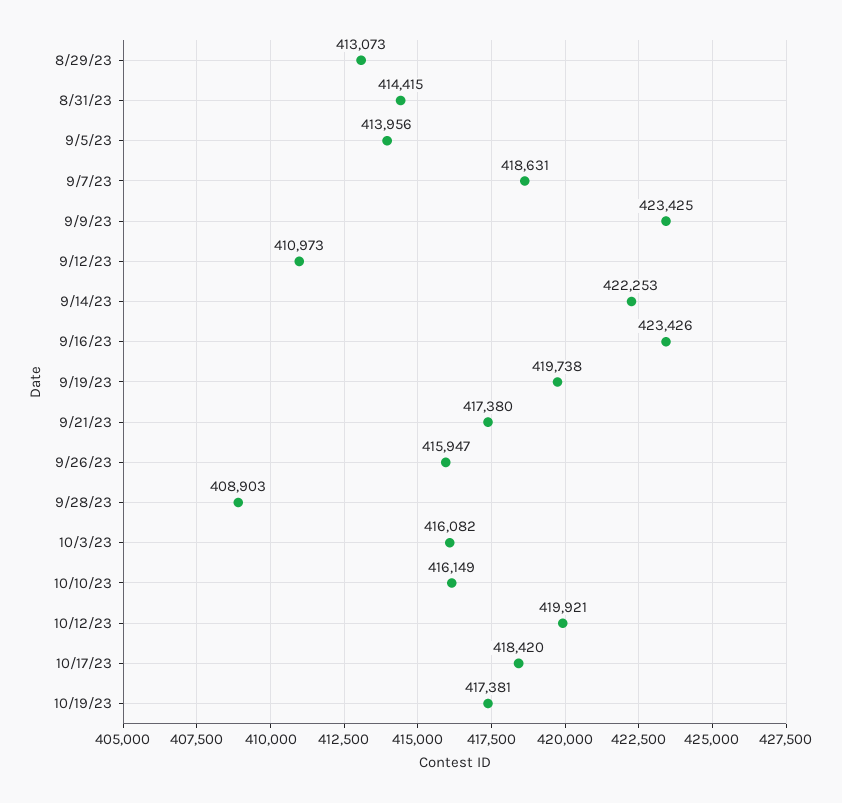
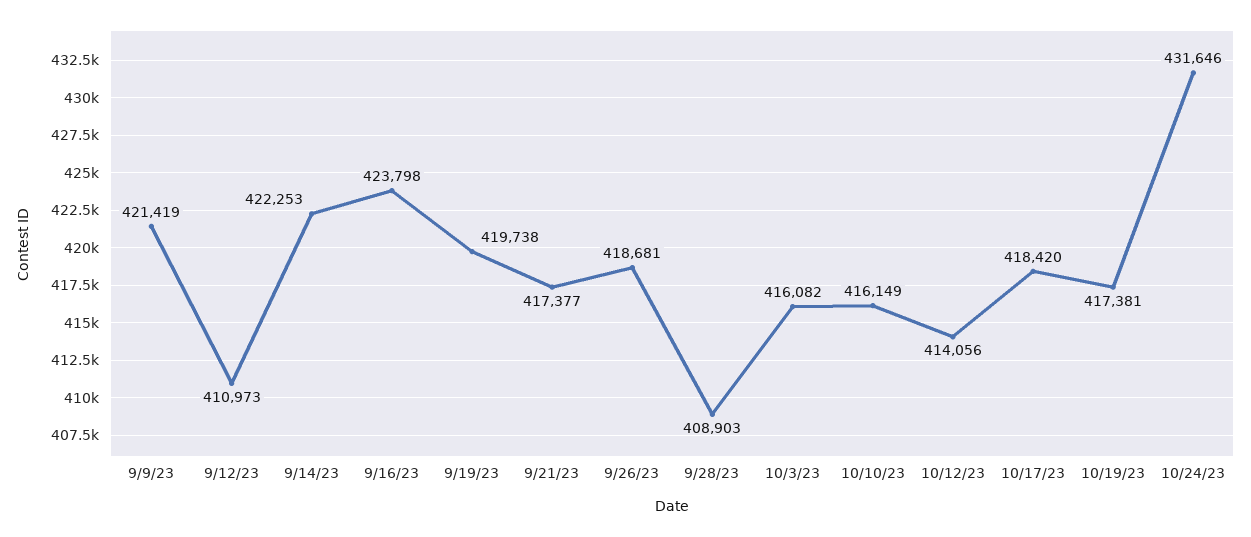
8/29/23: 413073 -> none
8/31/23: 414415 -> none
9/5/23: 413956 -> none
9/7/23: 418631 -> none
9/9/23: 423425 -> 421419
9/16/23: 423426 -> 423798
9/21/23: 417380 -> 417377
9/26/23: 415947 -> 418681
10/12/23: 419921 -> 414056
10/24/23: none -> 431646

